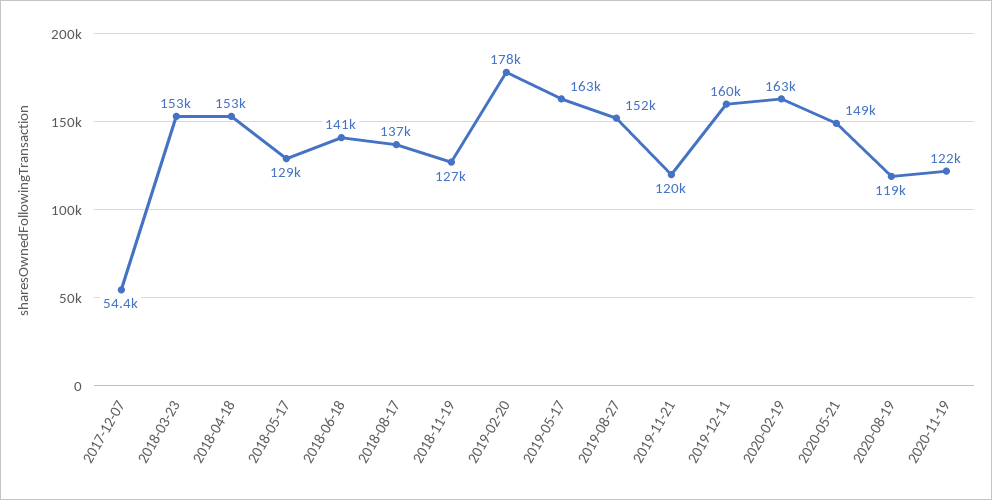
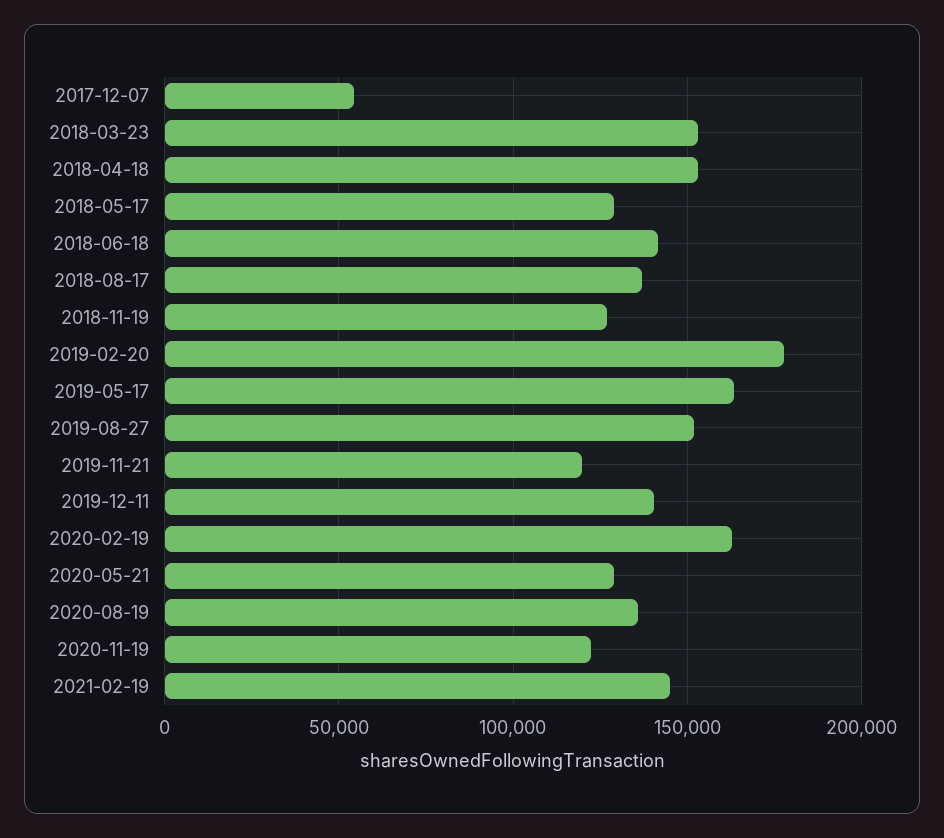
2019-12-11: 160000 -> 140000
2020-05-21: 149000 -> 130000
2020-08-19: 119000 -> 135000
2021-02-19: none -> 145000

